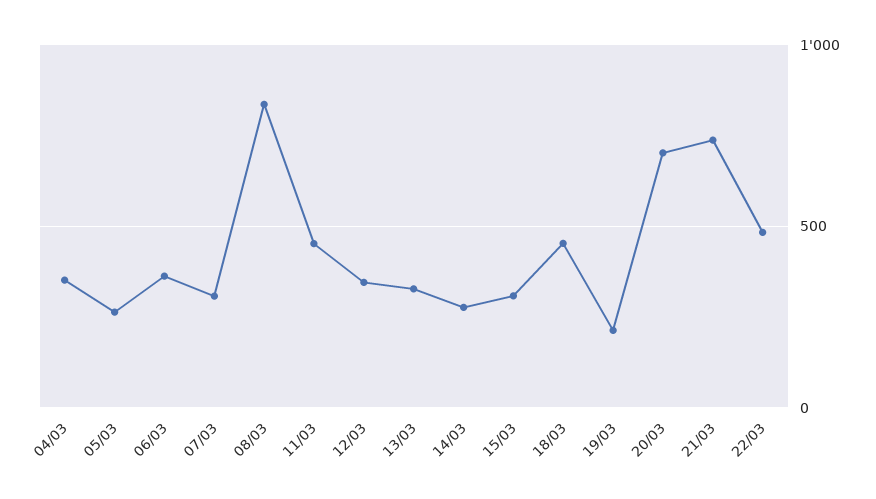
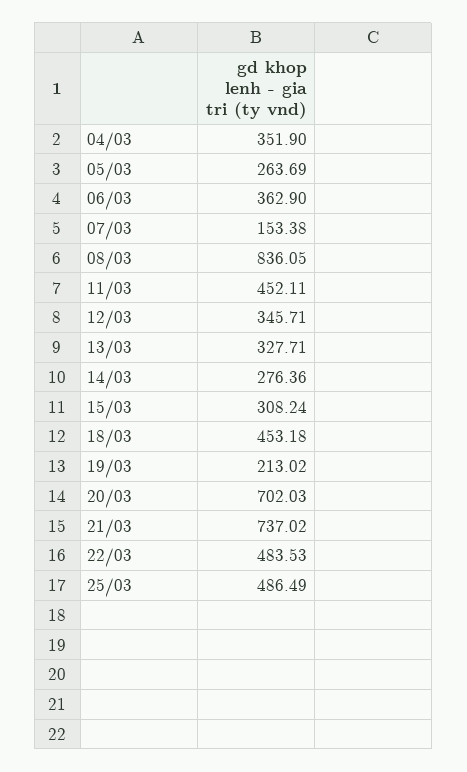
07/03: 300 -> 153.38
25/03: none -> 486.49

